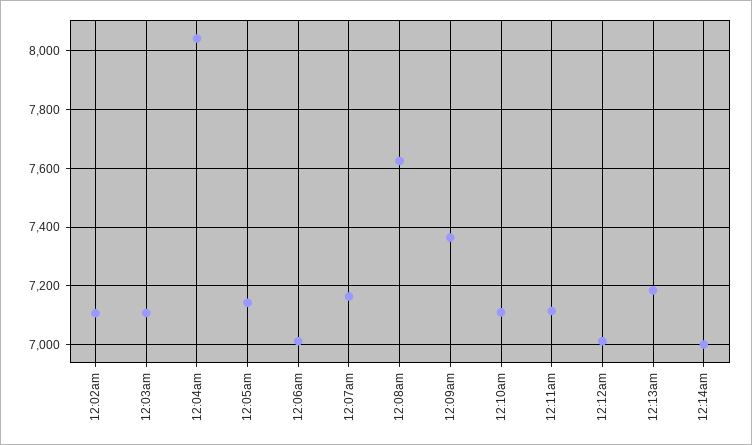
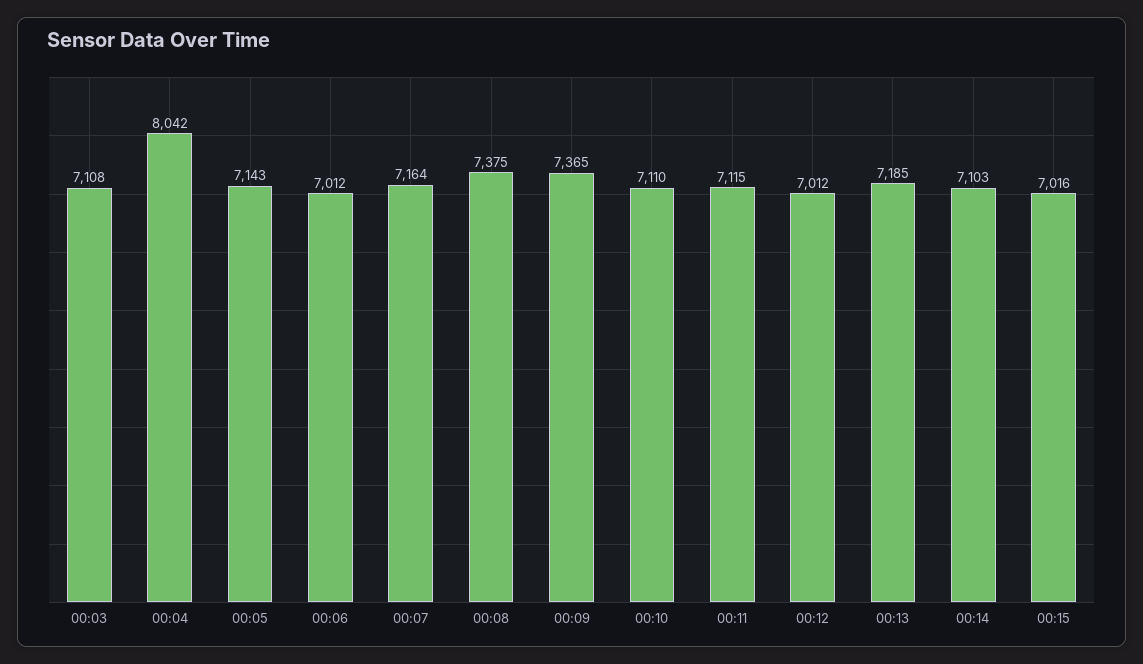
12:02am: 7100 -> none
12:08am: 7625 -> 7375
12:14am: 7000 -> 7103
00:15: none -> 7016

